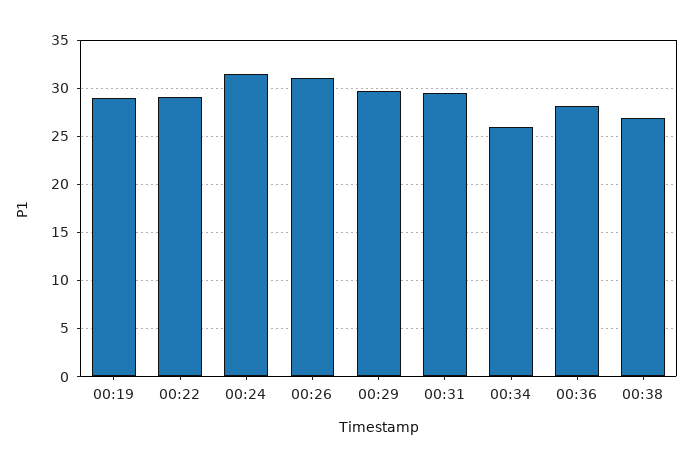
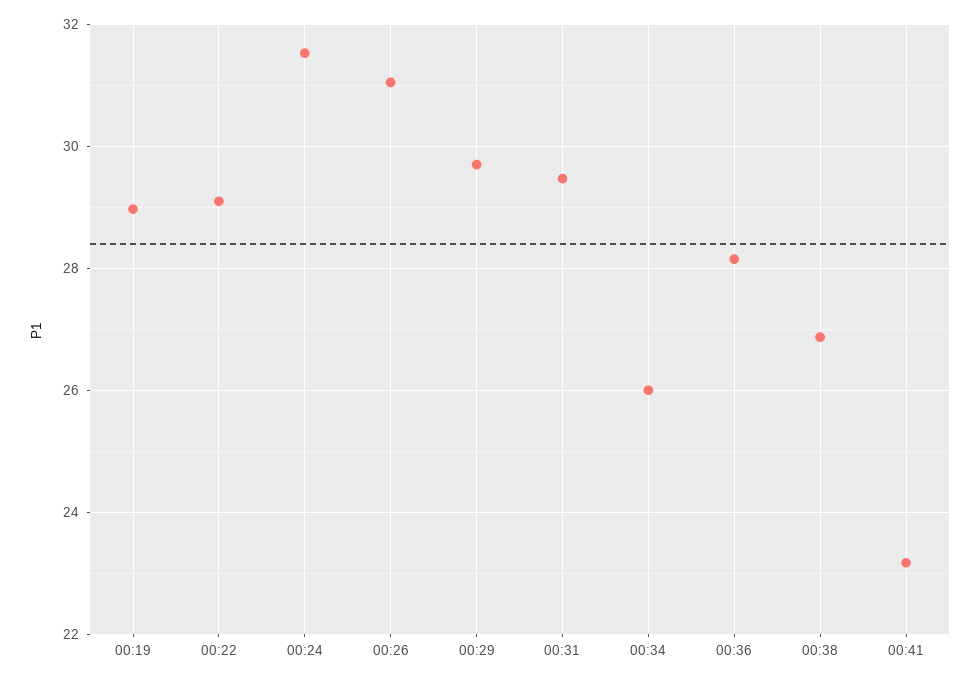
00:41: none -> 23.2

